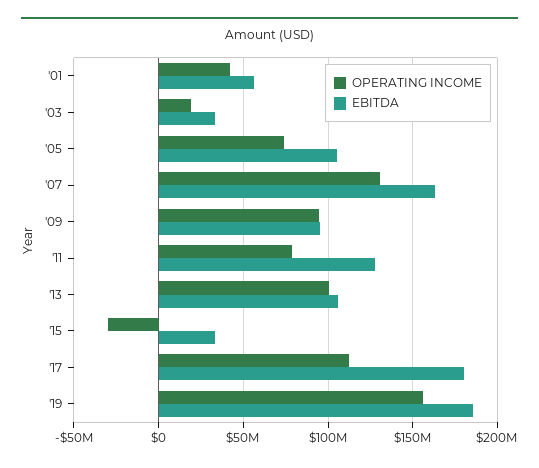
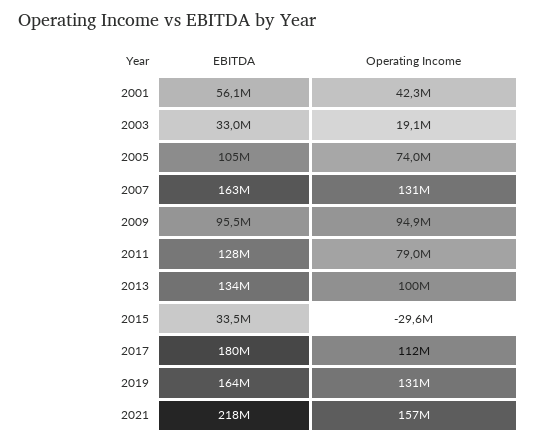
EBITDA, '13: 105000000 -> 134000000
OPERATING INCOME, '19: 155000000 -> 131000000
EBITDA, '19: 185000000 -> 164000000
EBITDA, 2021: none -> 218000000
OPERATING INCOME, 2021: none -> 157000000

